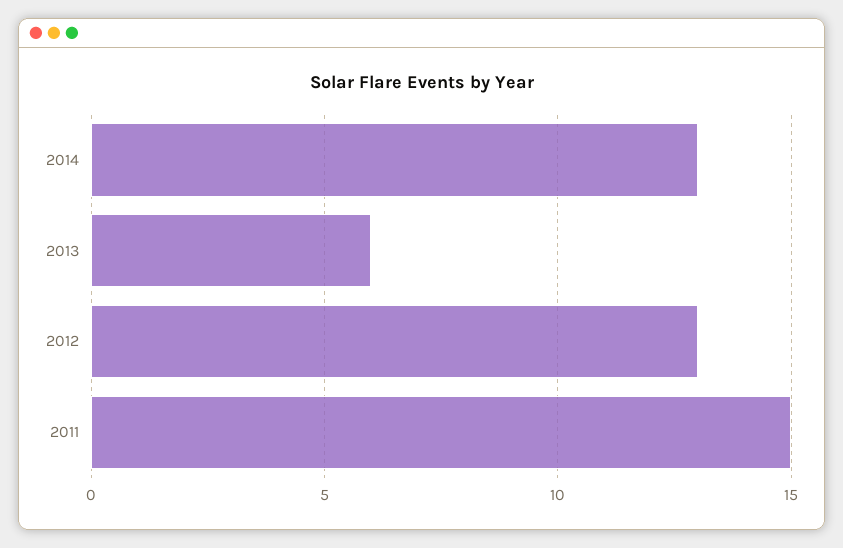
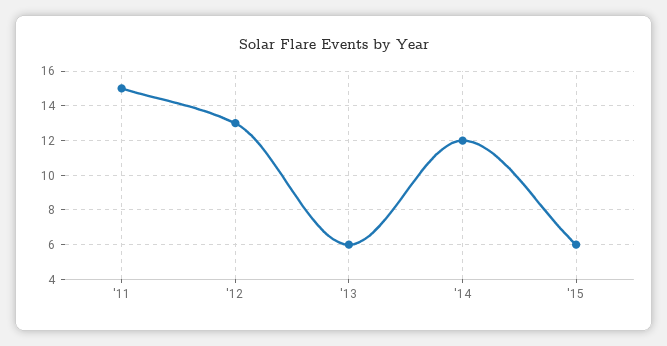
2014: 13 -> 12
'15: none -> 6

